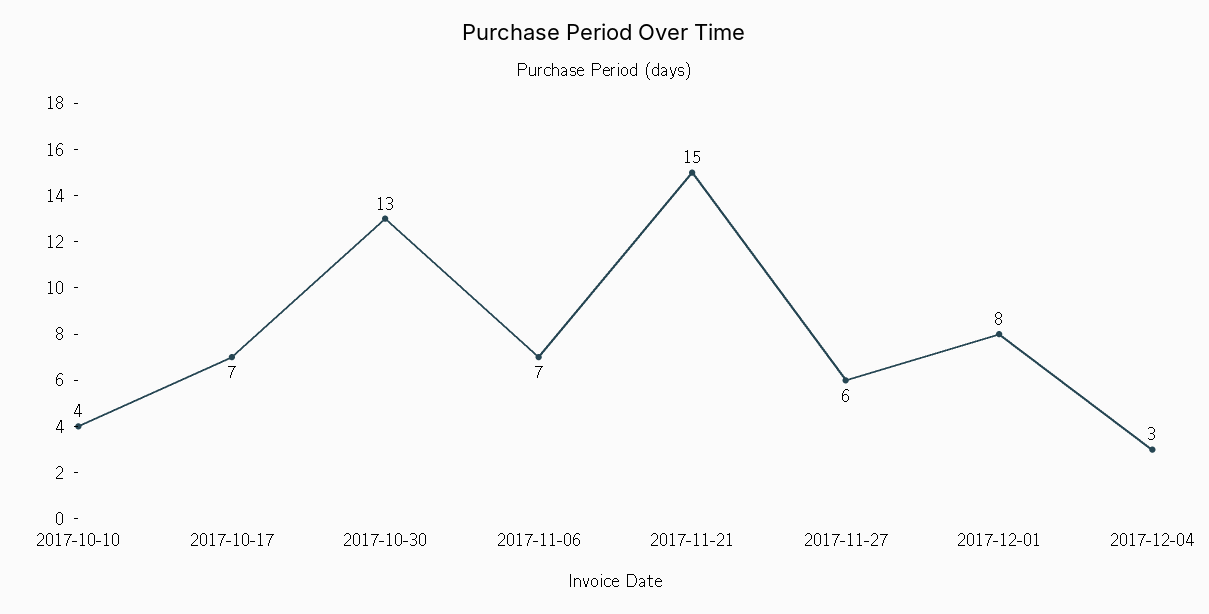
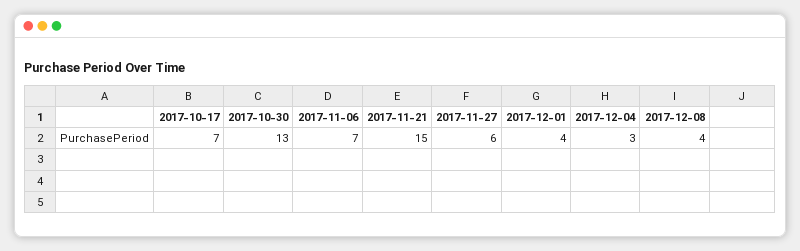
2017-10-10: 4 -> none
2017-12-01: 8 -> 4
2017-12-08: none -> 4

